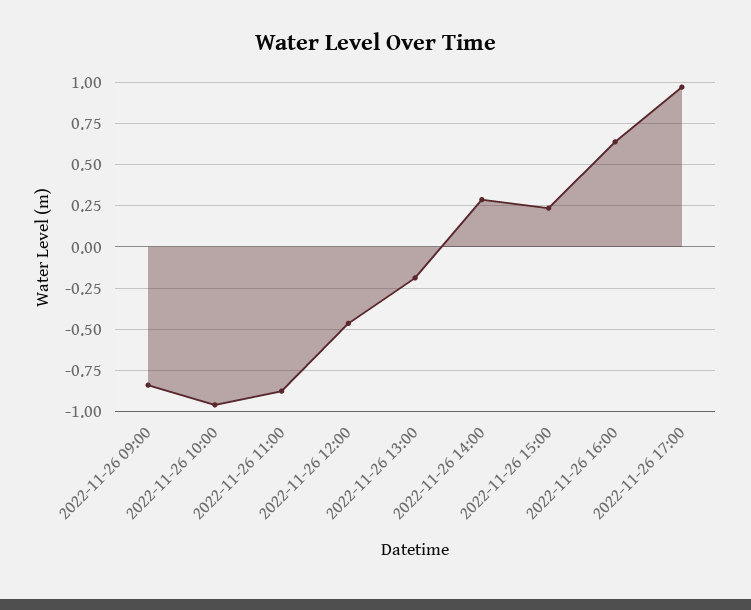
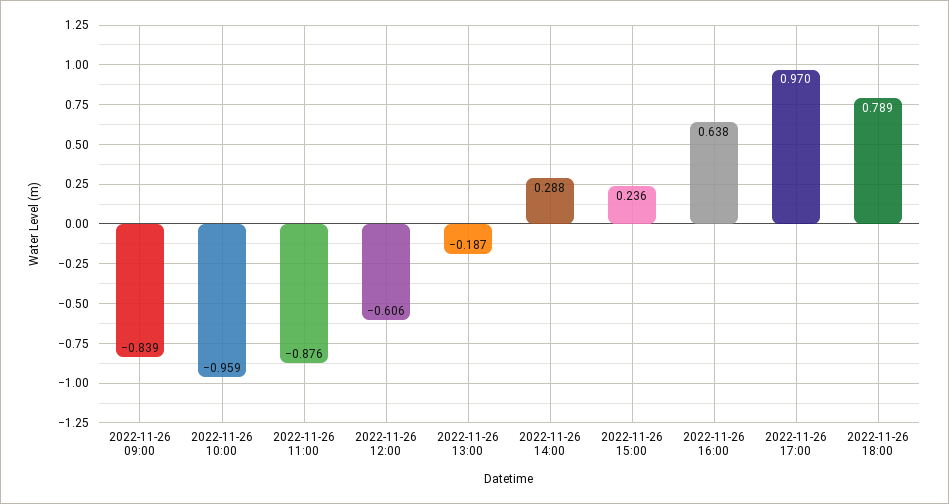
2022-11-26 12:00: -0.45 -> -0.606
2022-11-26 18:00: none -> 0.789

